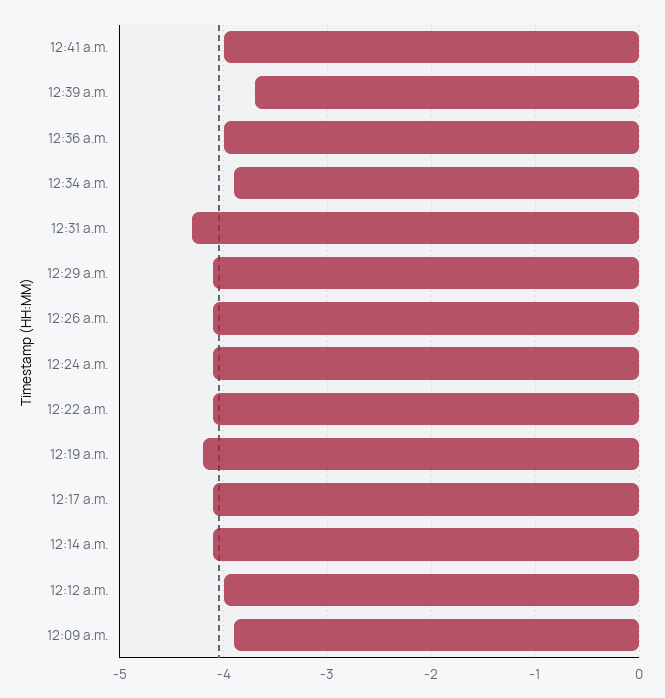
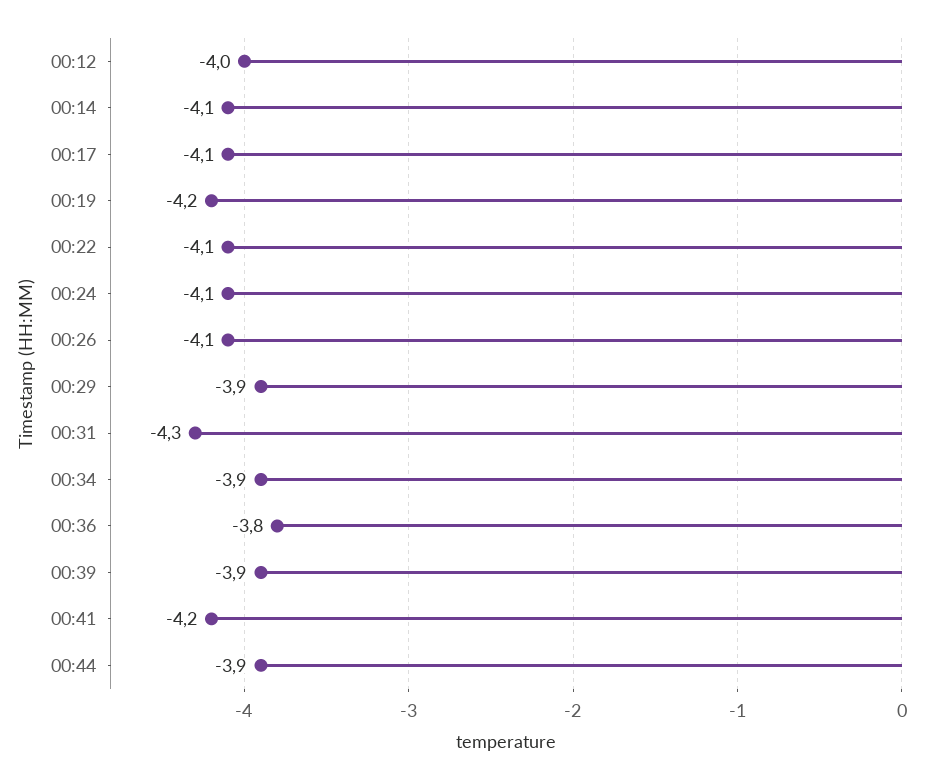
12:41 a.m.: -4 -> -4.2
12:39 a.m.: -3.7 -> -3.9
12:36 a.m.: -4 -> -3.8
12:29 a.m.: -4.1 -> -3.9
12:09 a.m.: -3.9 -> none
00:44: none -> -3.9

